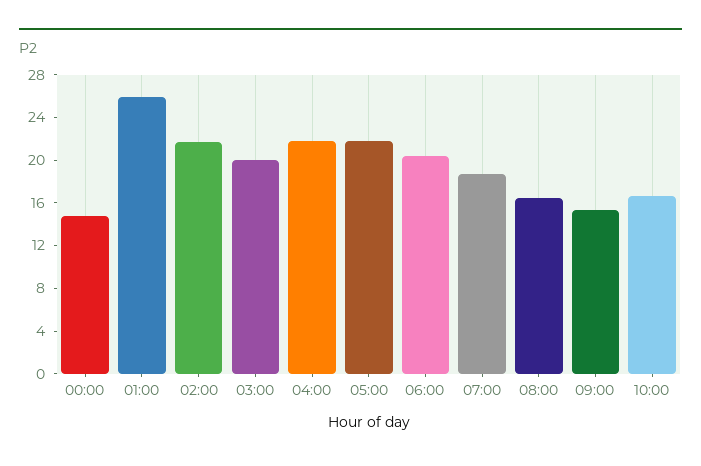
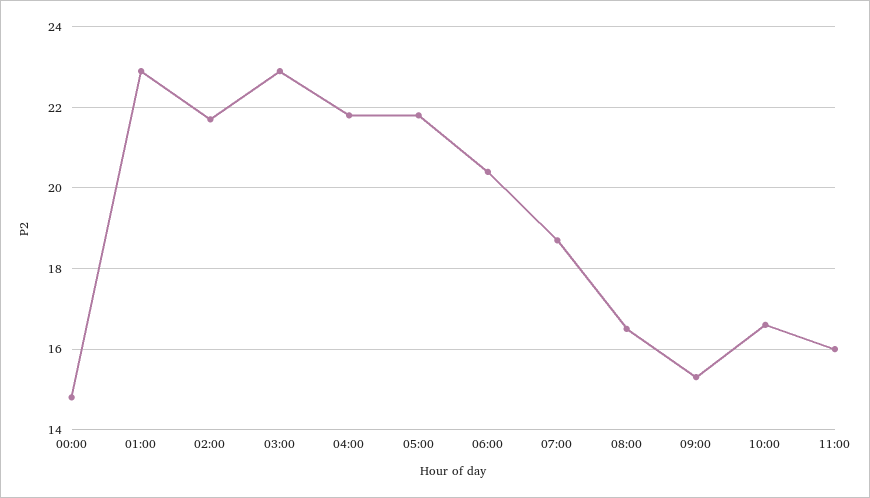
01:00: 26 -> 23
03:00: 20 -> 23
11:00: none -> 16

